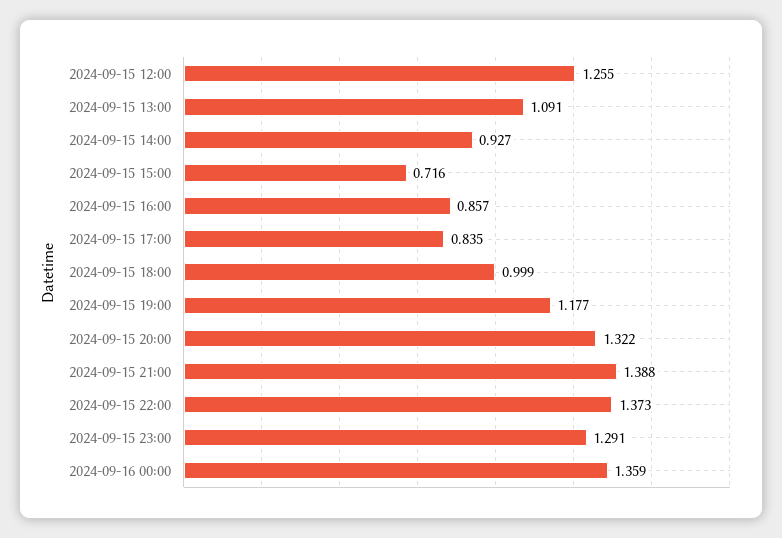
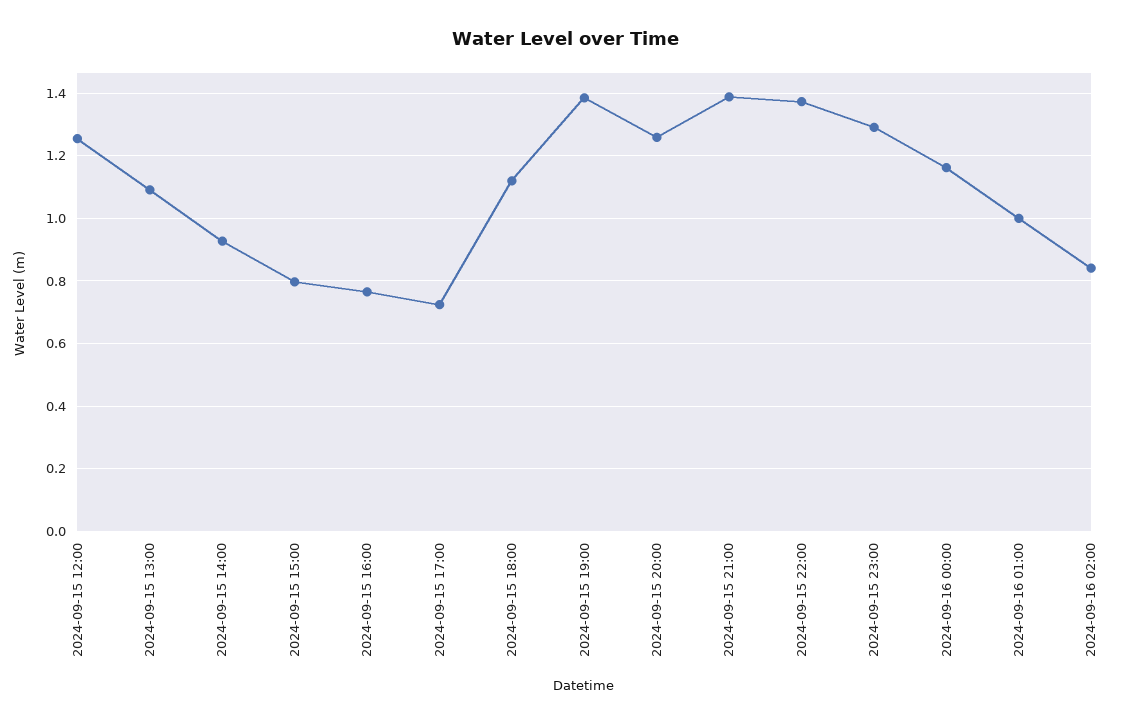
2024-09-15 15:00: 0.716 -> 0.8
2024-09-15 16:00: 0.857 -> 0.76
2024-09-15 17:00: 0.835 -> 0.72
2024-09-15 18:00: 0.999 -> 1.12
2024-09-15 19:00: 1.177 -> 1.38
2024-09-15 20:00: 1.322 -> 1.26
2024-09-16 00:00: 1.359 -> 1.16
2024-09-16 01:00: none -> 1
2024-09-16 02:00: none -> 0.84

